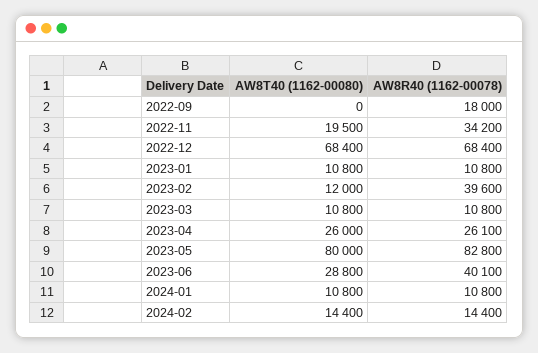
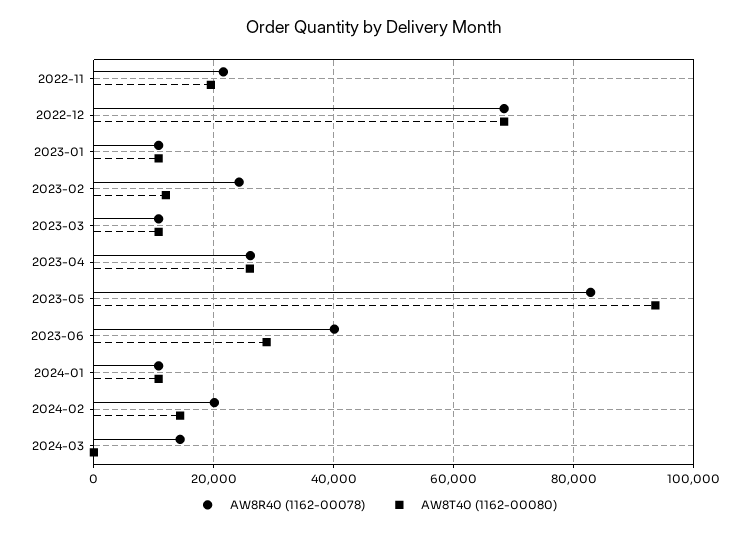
AW8T40 (1162-00080), 2022-09: 0 -> none
AW8R40 (1162-00078), 2022-09: 18000 -> none
AW8R40 (1162-00078), 2022-11: 34200 -> 22000
AW8R40 (1162-00078), 2023-02: 39600 -> 24000
AW8T40 (1162-00080), 2023-05: 80000 -> 94000
AW8R40 (1162-00078), 2024-02: 14400 -> 20000
AW8R40 (1162-00078), 2024-03: none -> 14000
AW8T40 (1162-00080), 2024-03: none -> 0

